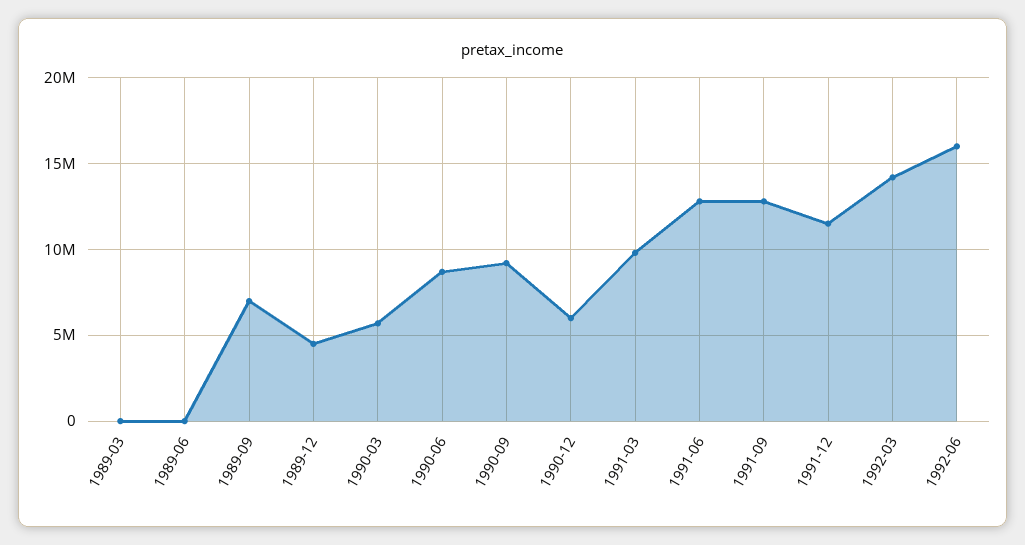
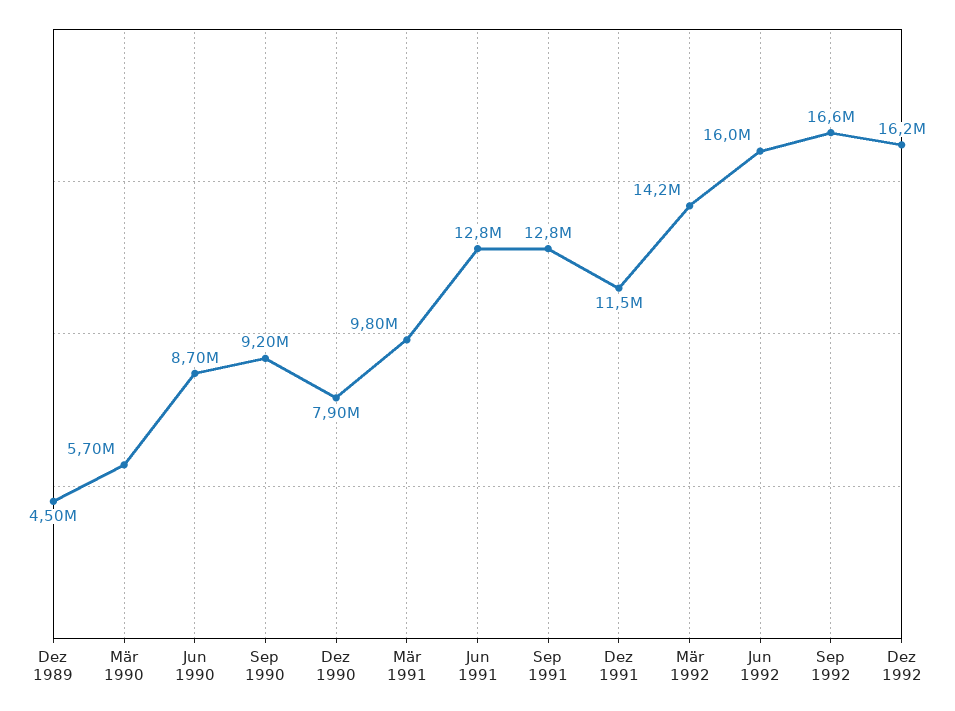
1989-03: 0 -> none
1989-06: 0 -> none
1989-09: 7000000 -> none
1990-12: 6000000 -> 7900000
Sep 1992: none -> 16600000
Dez 1992: none -> 16200000

